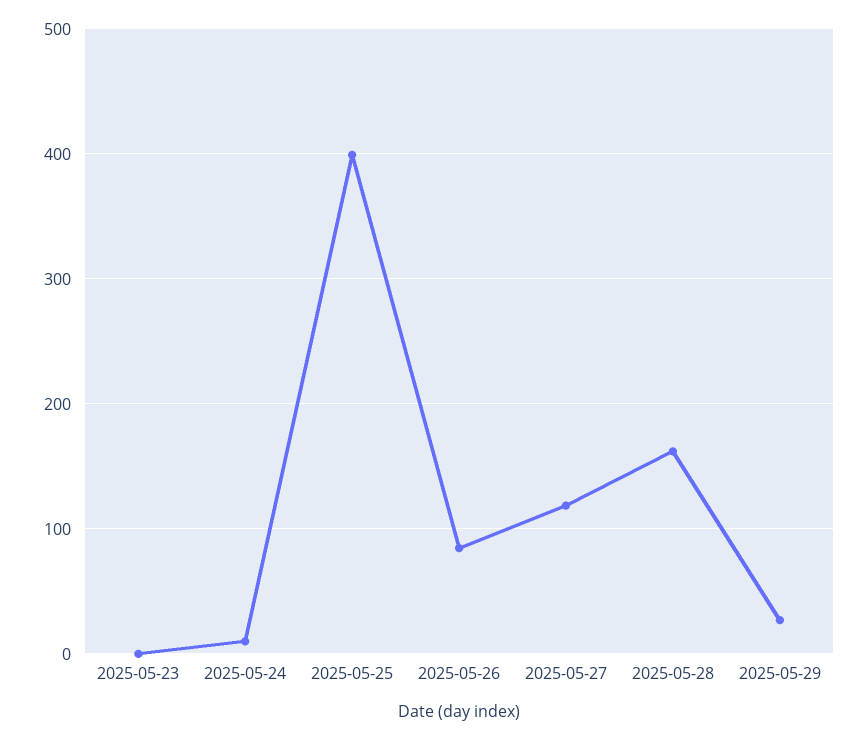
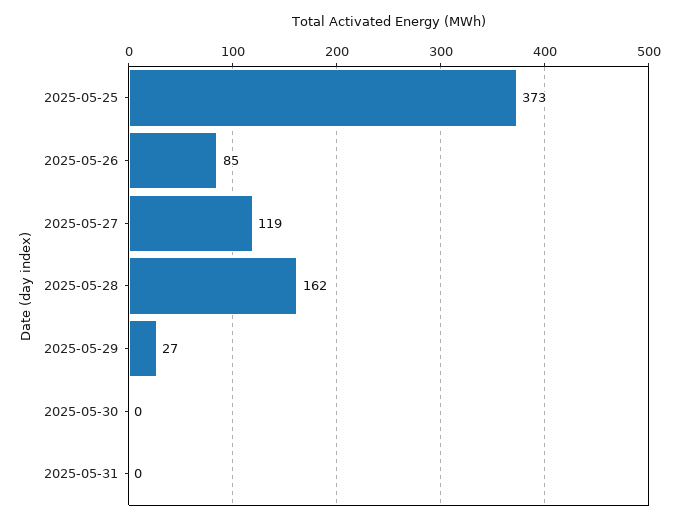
2025-05-23: 0 -> none
2025-05-24: 10 -> none
2025-05-25: 400 -> 373
2025-05-30: none -> 0
2025-05-31: none -> 0

